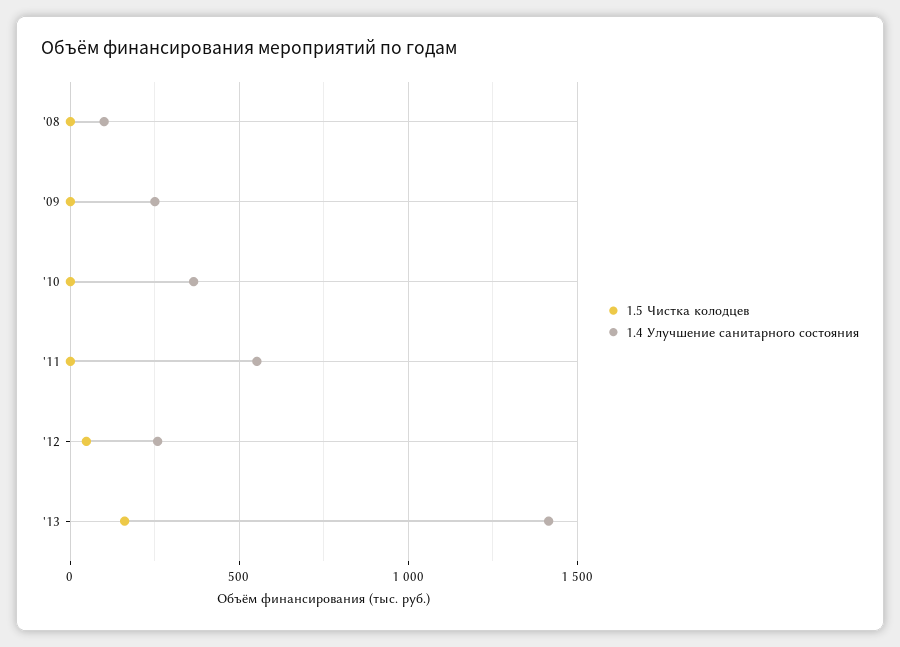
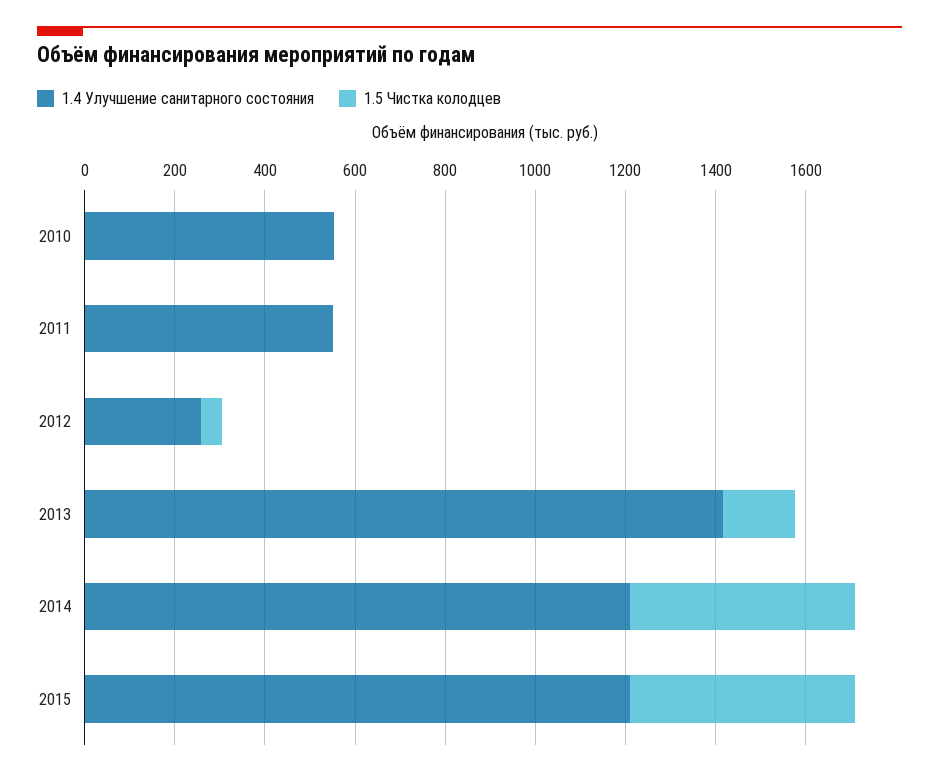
1.5 Чистка колодцев, '08: 0 -> none
1.4 Улучшение санитарного состояния, '08: 100 -> none
1.5 Чистка колодцев, '09: 0 -> none
1.4 Улучшение санитарного состояния, '09: 250 -> none
1.4 Улучшение санитарного состояния, '10: 350 -> 550
1.4 Улучшение санитарного состояния, 2014: none -> 1200
1.5 Чистка колодцев, 2014: none -> 500
1.4 Улучшение санитарного состояния, 2015: none -> 1200
1.5 Чистка колодцев, 2015: none -> 500

